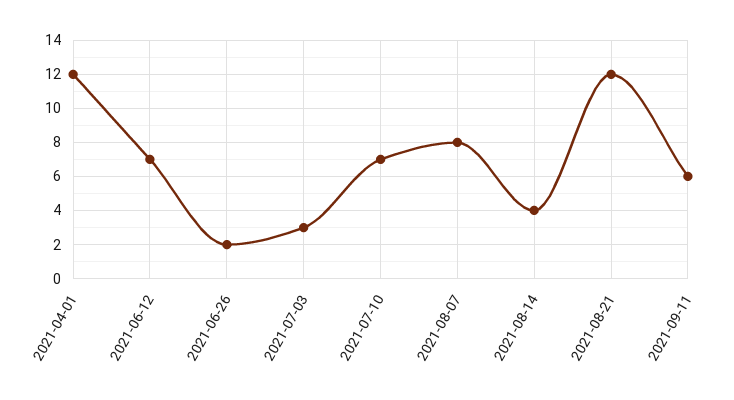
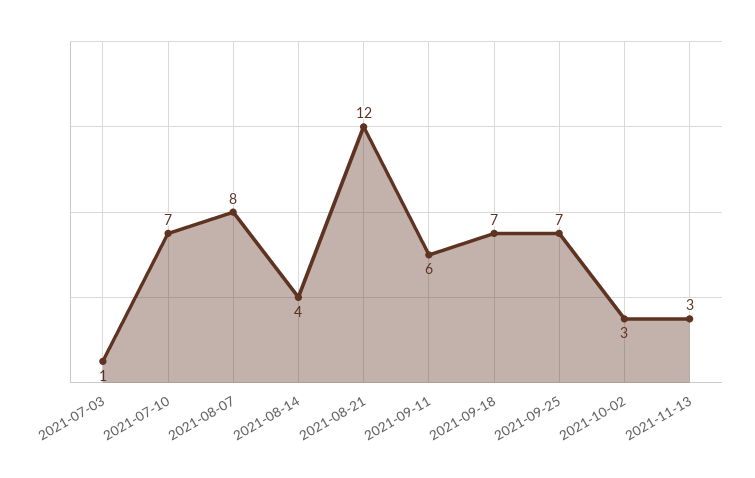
2021-04-01: 12 -> none
2021-06-12: 7 -> none
2021-06-26: 2 -> none
2021-07-03: 3 -> 1
2021-09-18: none -> 7
2021-09-25: none -> 7
2021-10-02: none -> 3
2021-11-13: none -> 3

